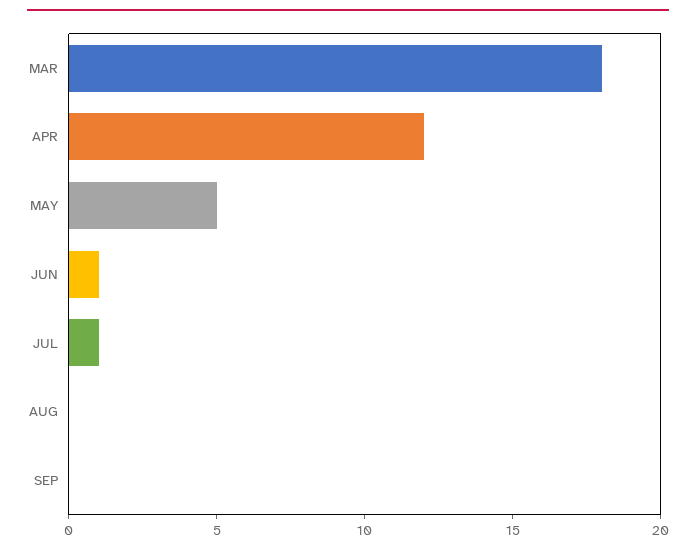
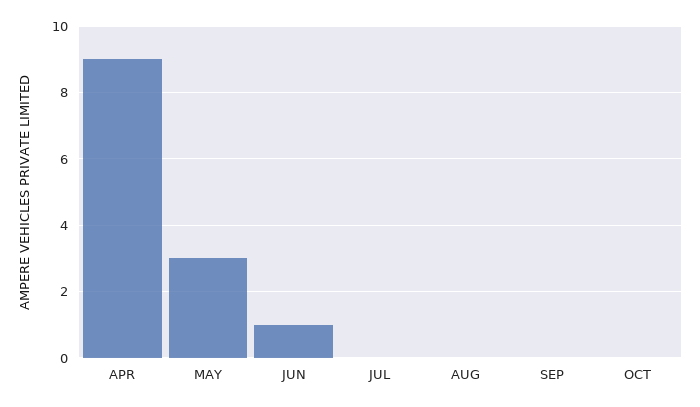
MAR: 18 -> none
APR: 12 -> 9
MAY: 5 -> 3
JUL: 1 -> 0
OCT: none -> 0

